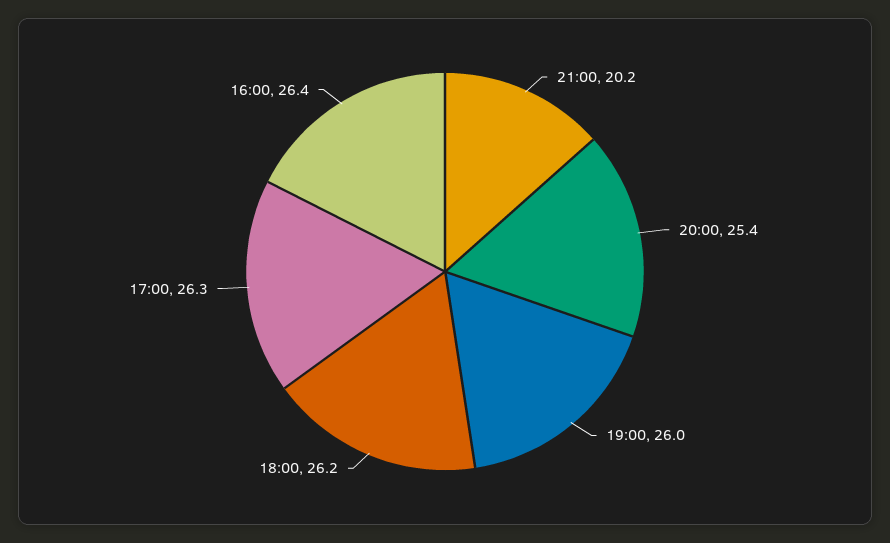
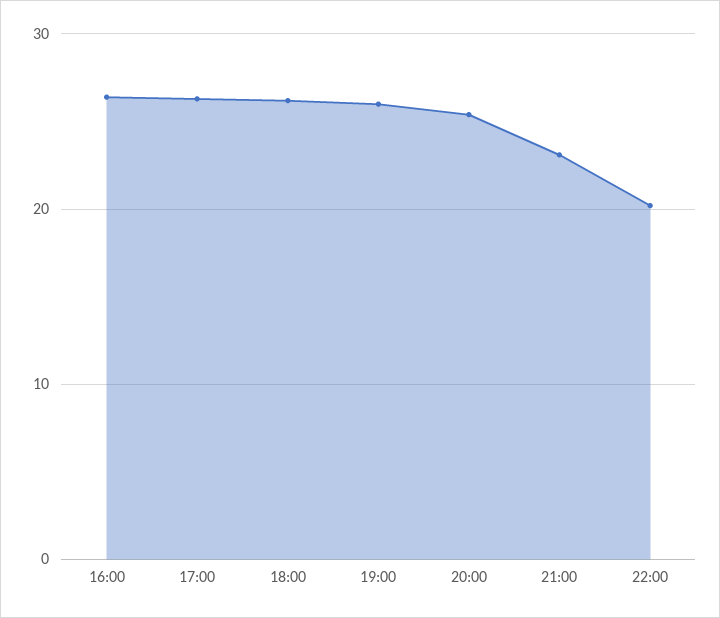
21:00: 20.2 -> 23
22:00: none -> 20

